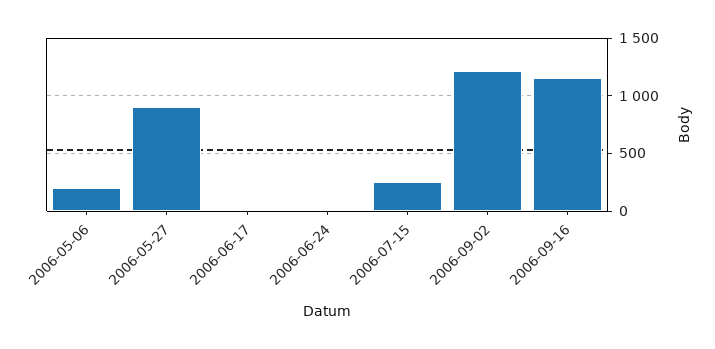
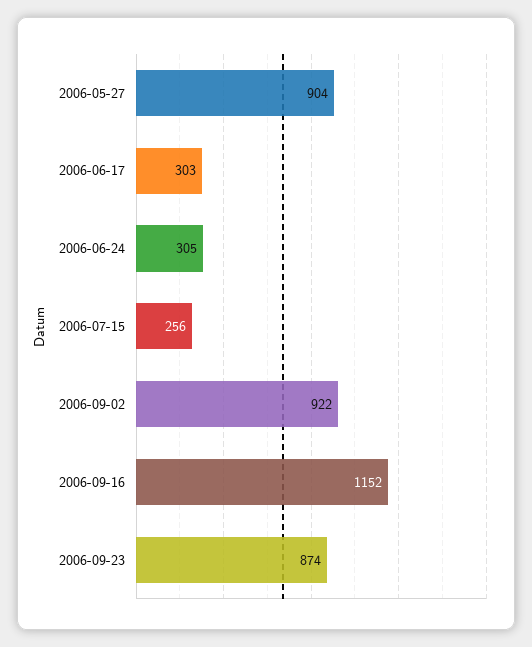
2006-05-06: 200 -> none
2006-06-17: 0 -> 303
2006-06-24: 0 -> 305
2006-09-02: 1200 -> 922
2006-09-23: none -> 874

